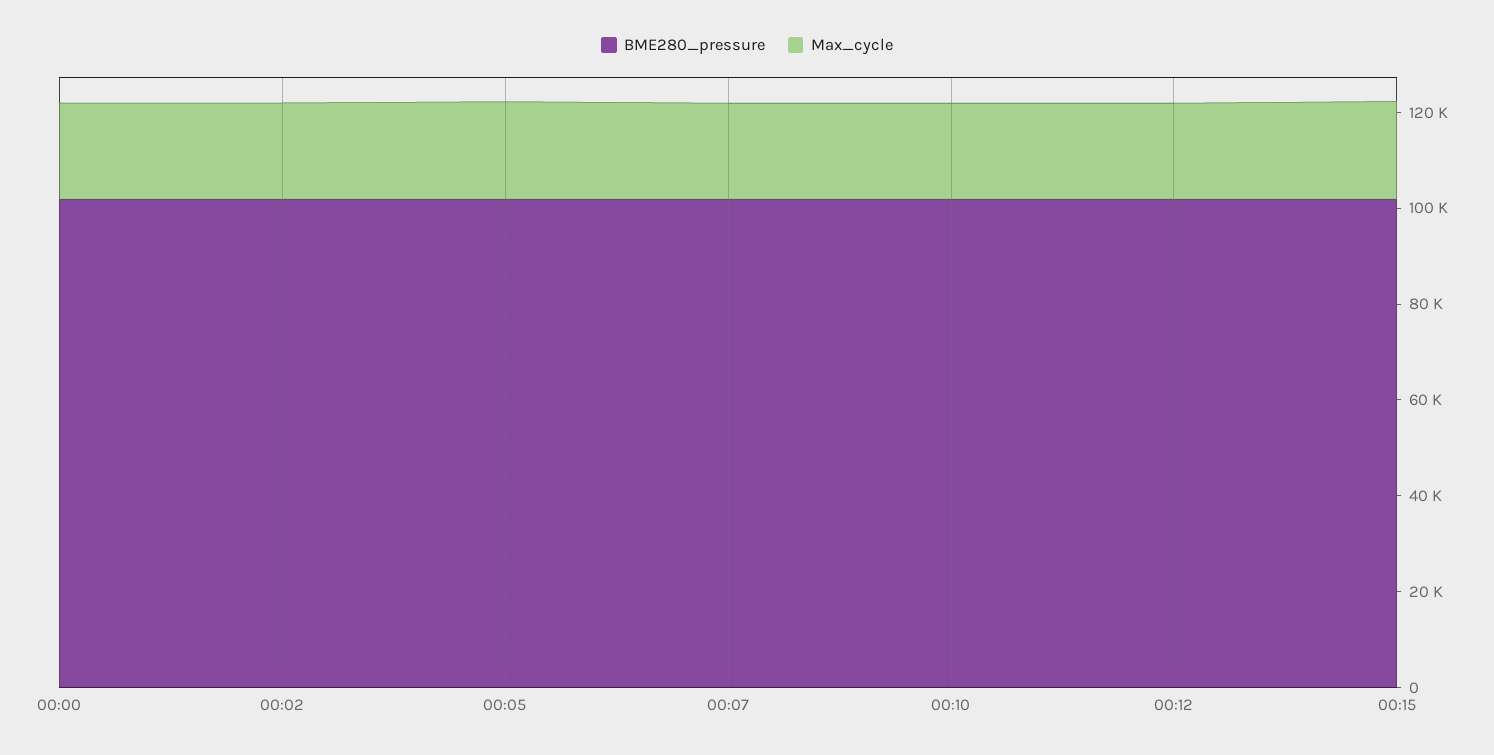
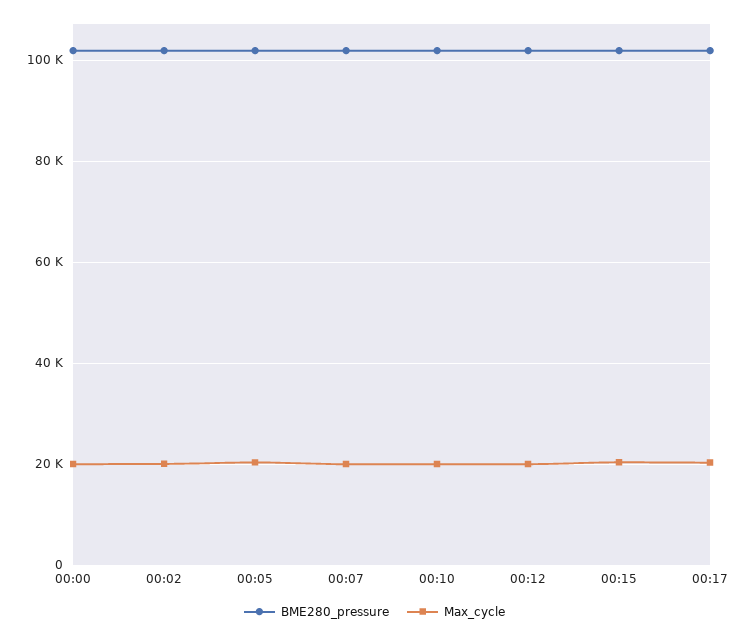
BME280_pressure, 00:17: none -> 102000
Max_cycle, 00:17: none -> 20000

